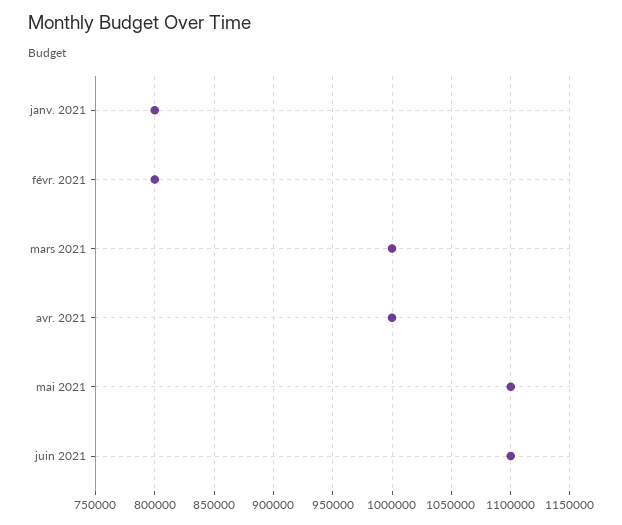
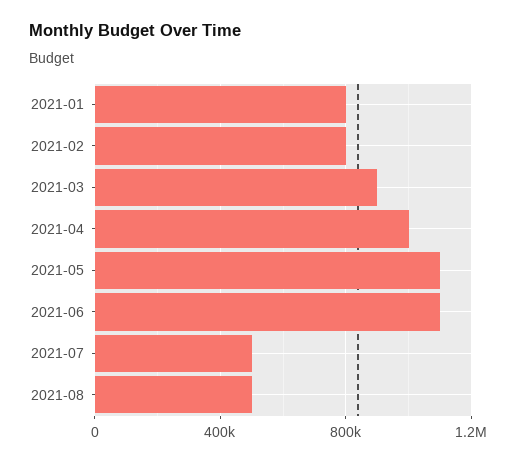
mars 2021: 1000000 -> 900000
2021-07: none -> 500000
2021-08: none -> 500000

